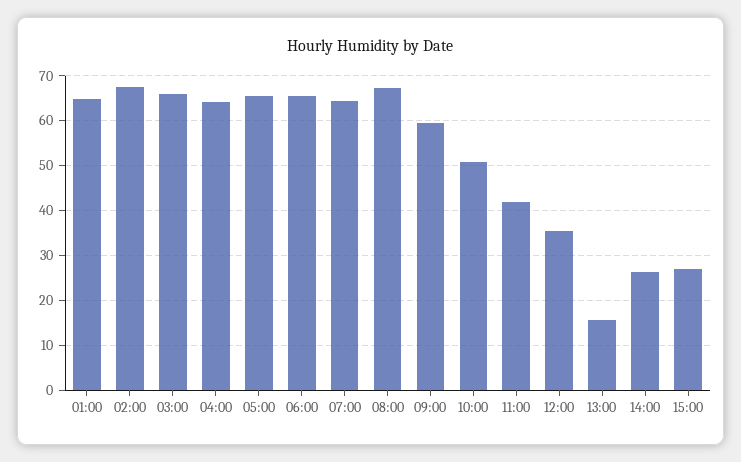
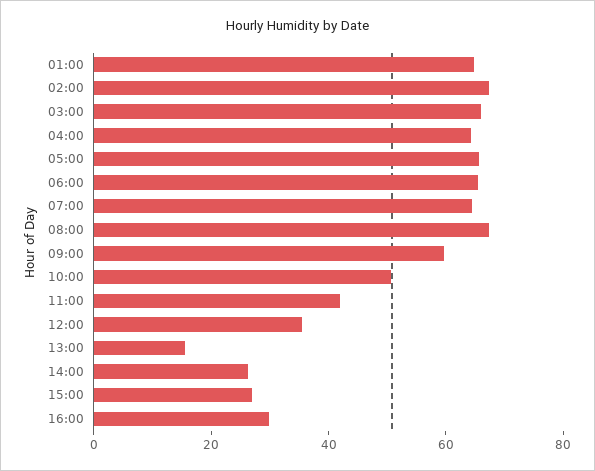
16:00: none -> 30

